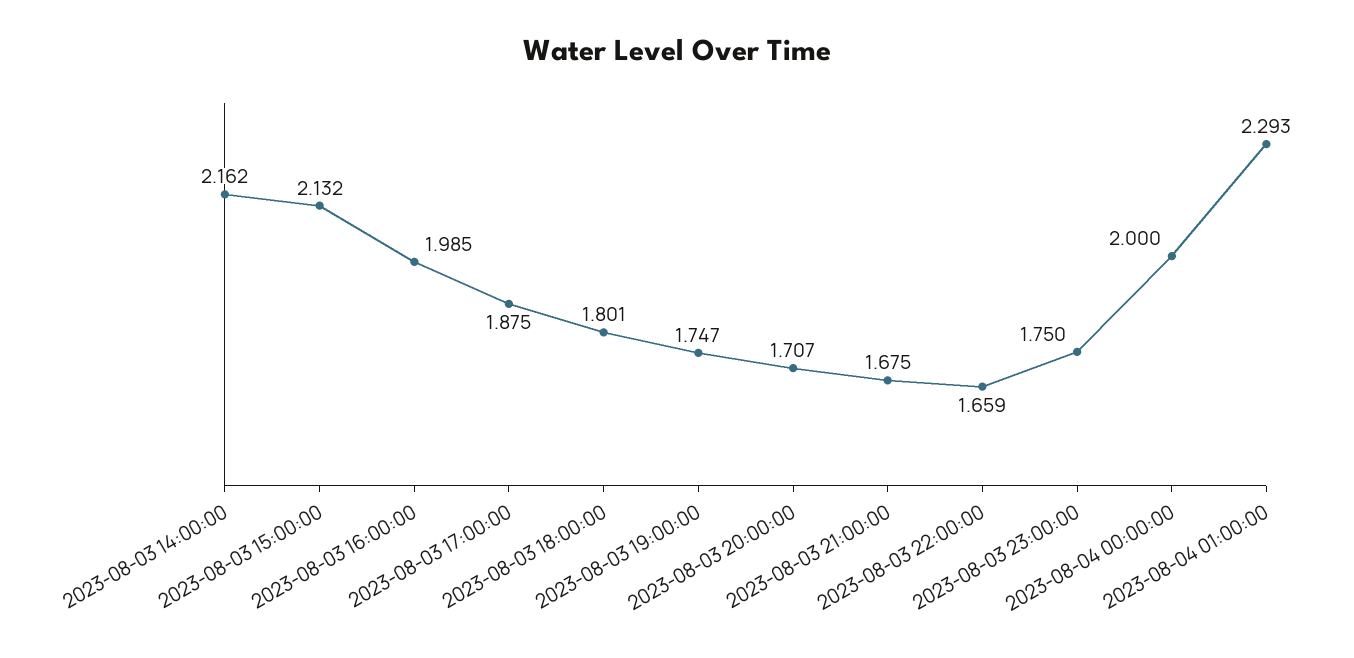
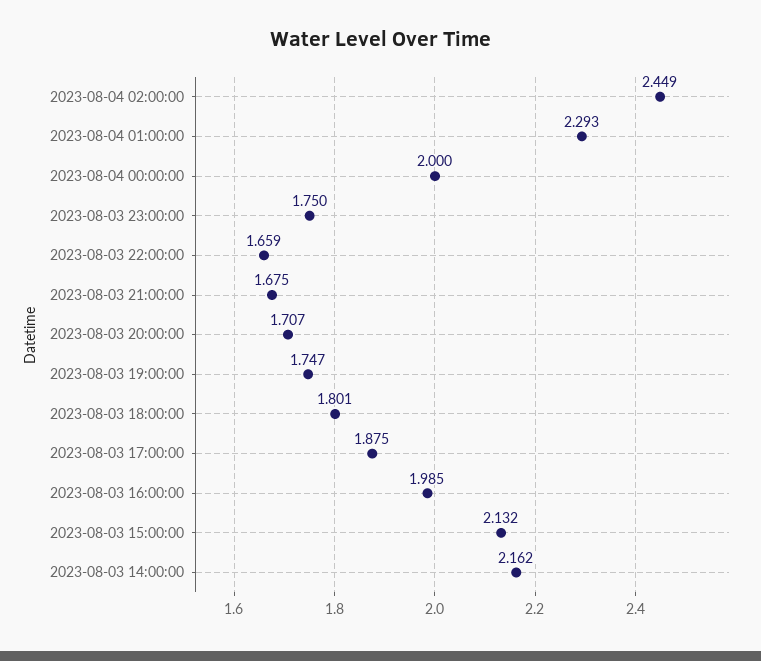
2023-08-04 02:00:00: none -> 2.449

